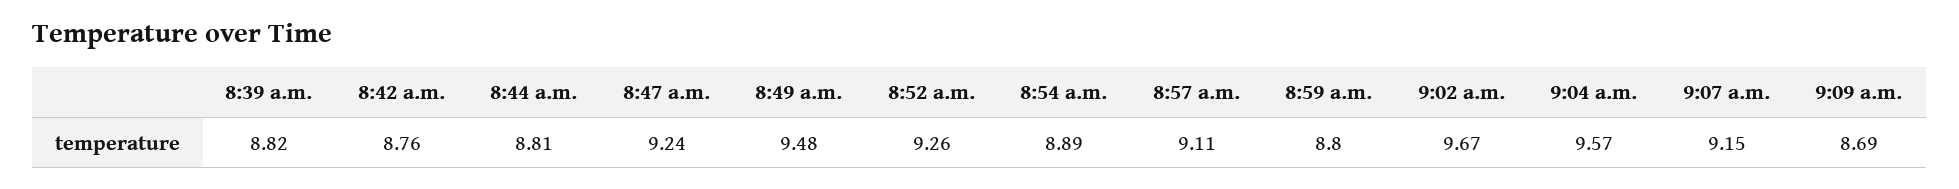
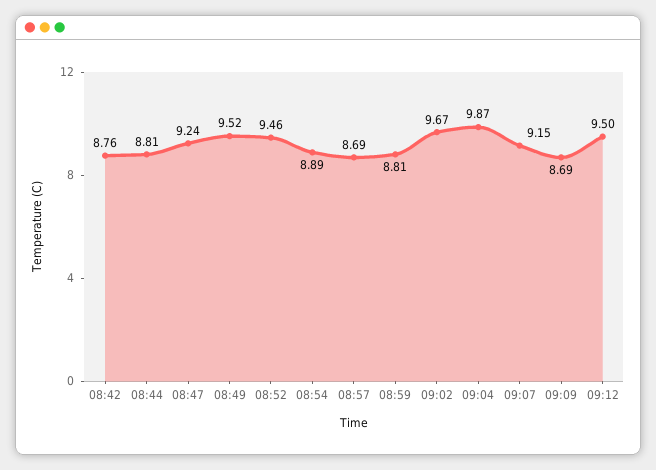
8:39 a.m.: 8.82 -> none
8:49 a.m.: 9.48 -> 9.52
8:52 a.m.: 9.26 -> 9.46
8:57 a.m.: 9.11 -> 8.69
8:59 a.m.: 8.8 -> 8.81
9:04 a.m.: 9.57 -> 9.87
09:12: none -> 9.5

